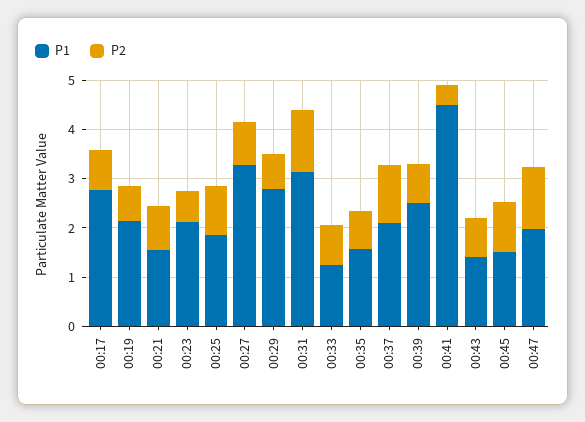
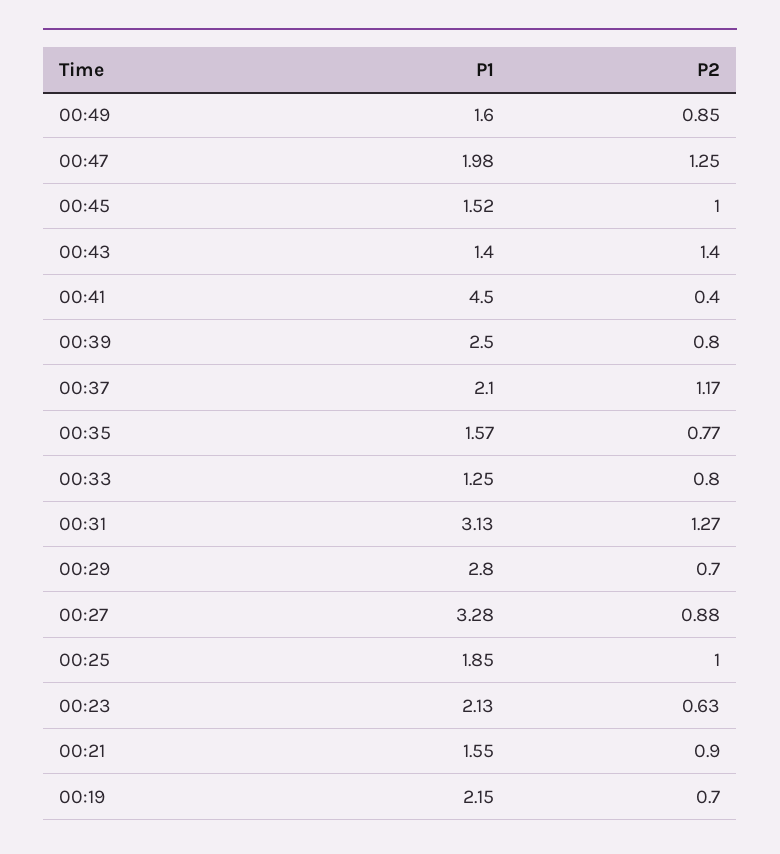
P1, 00:17: 2.8 -> none
P2, 00:17: 0.8 -> none
P2, 00:43: 0.8 -> 1.4
P1, 00:49: none -> 1.6
P2, 00:49: none -> 0.85

